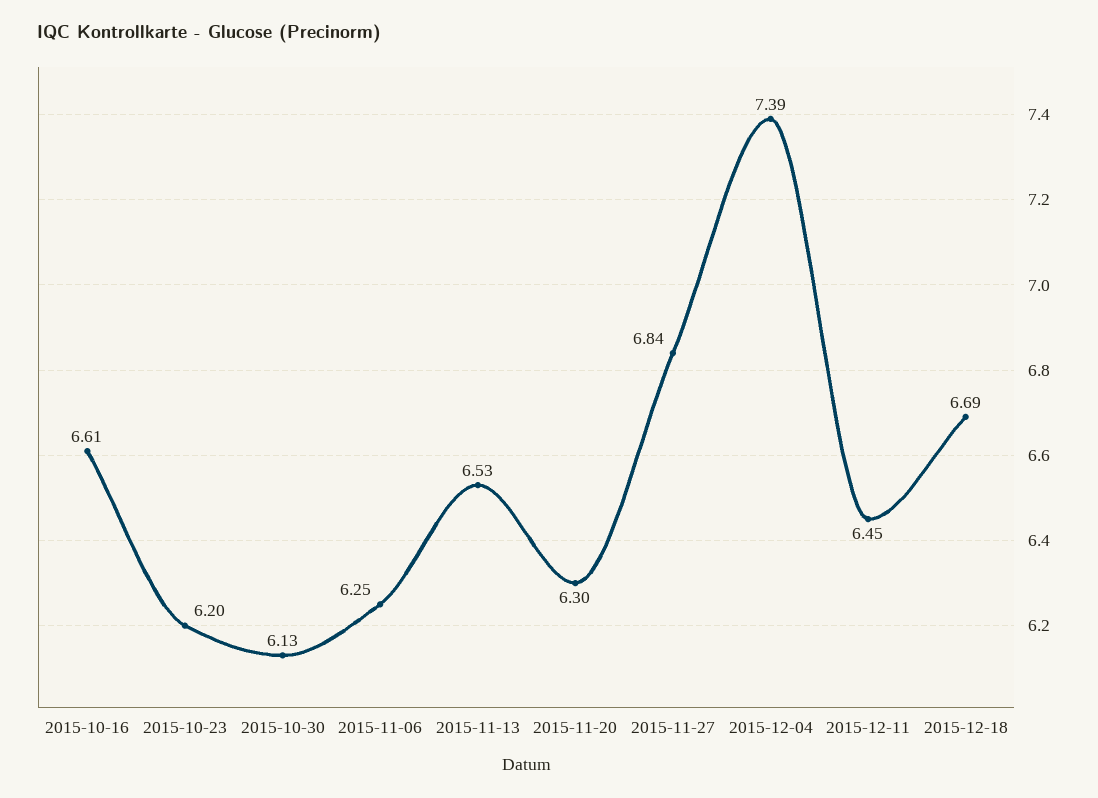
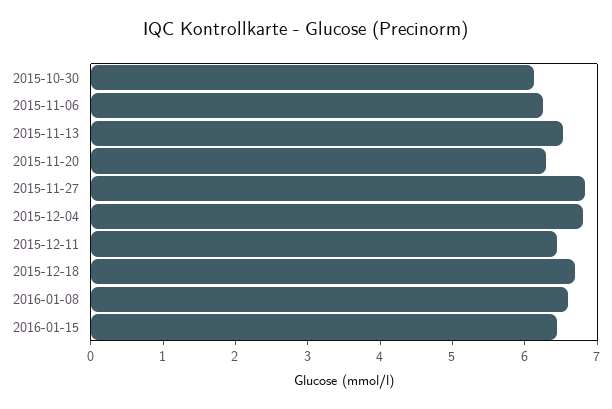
2015-10-16: 6.61 -> none
2015-10-23: 6.2 -> none
2015-12-04: 7.39 -> 6.8
2016-01-08: none -> 6.6
2016-01-15: none -> 6.4

